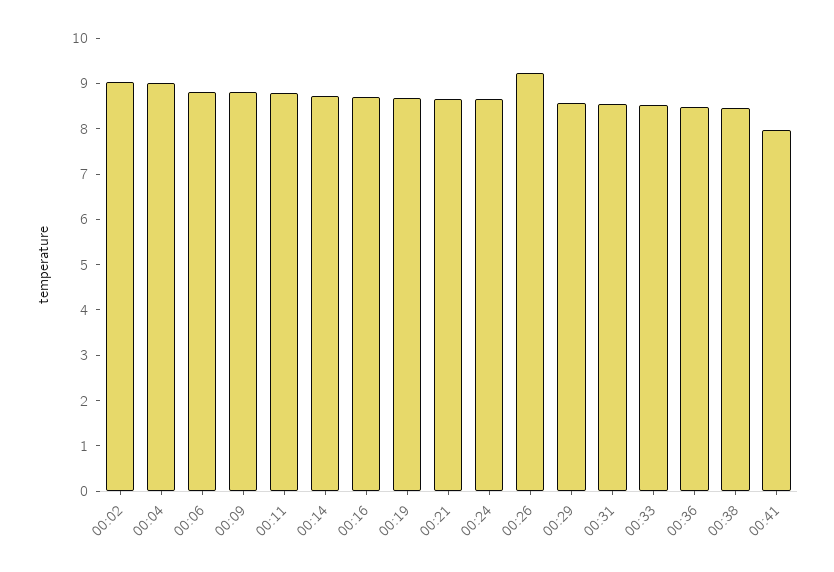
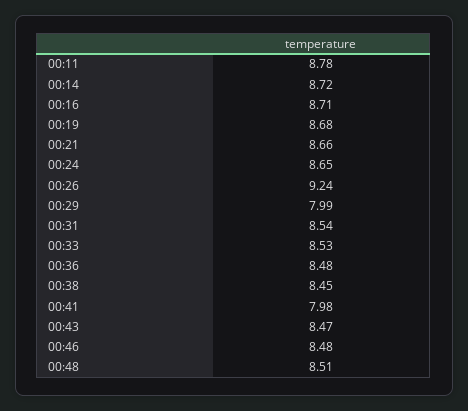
00:02: 9 -> none
00:04: 9 -> none
00:06: 8.8 -> none
00:09: 8.8 -> none
00:29: 8.6 -> 7.99
00:43: none -> 8.47
00:46: none -> 8.48
00:48: none -> 8.51

